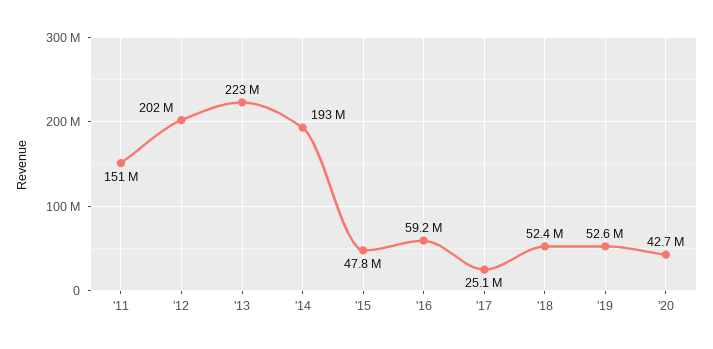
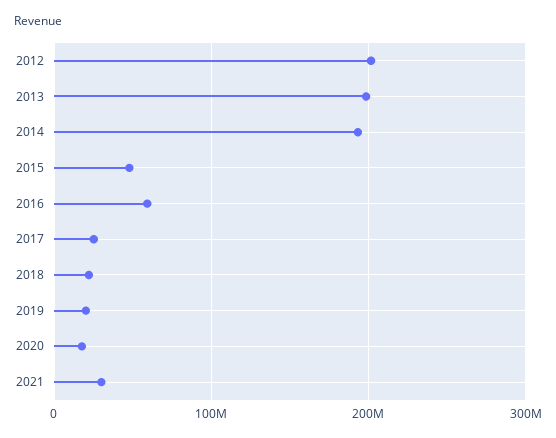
'11: 151000000 -> none
'13: 223000000 -> 200000000
'18: 52400000 -> 20000000
'19: 52600000 -> 20000000
'20: 42700000 -> 20000000
2021: none -> 30000000

